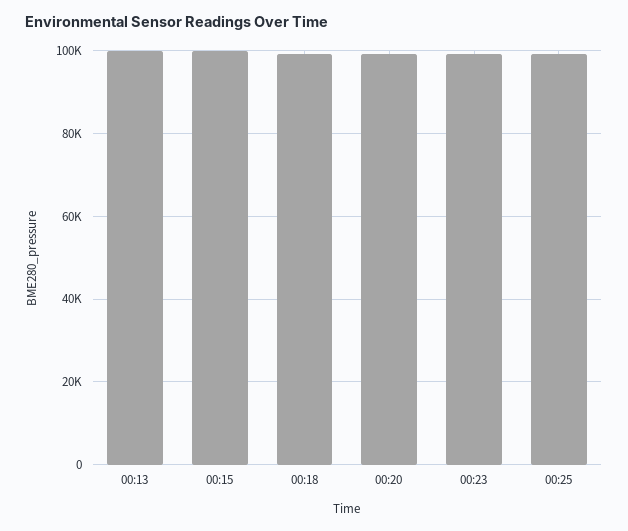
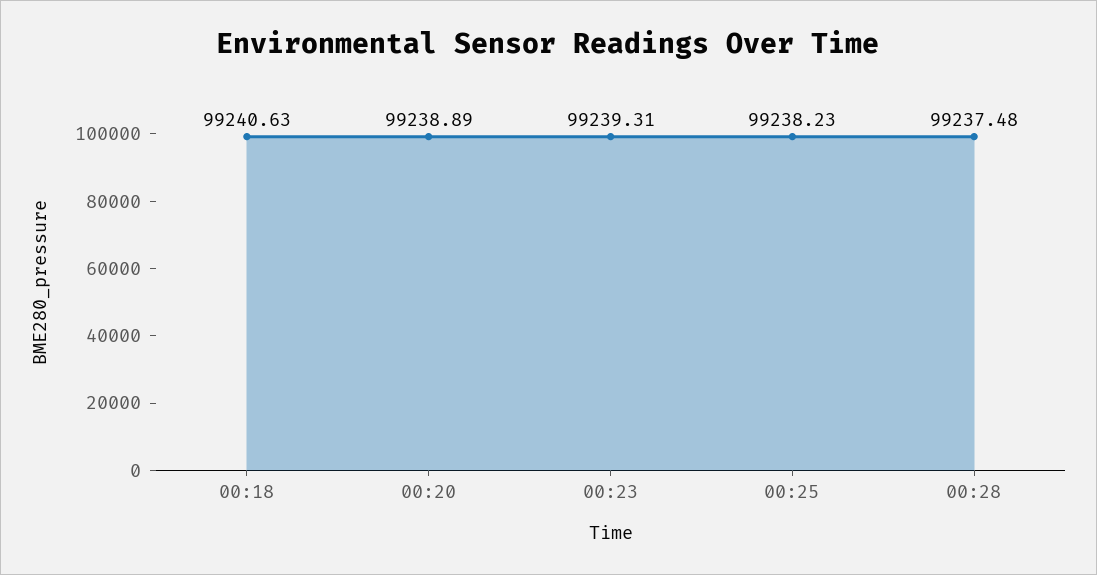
00:13: 100000 -> none
00:15: 100000 -> none
00:28: none -> 99237.48

